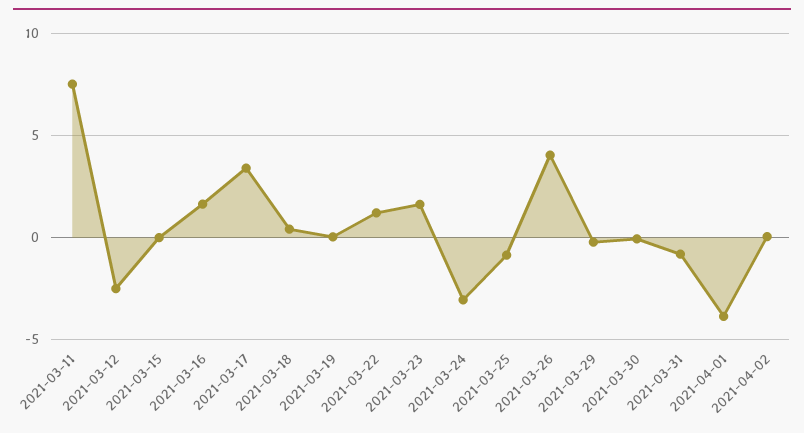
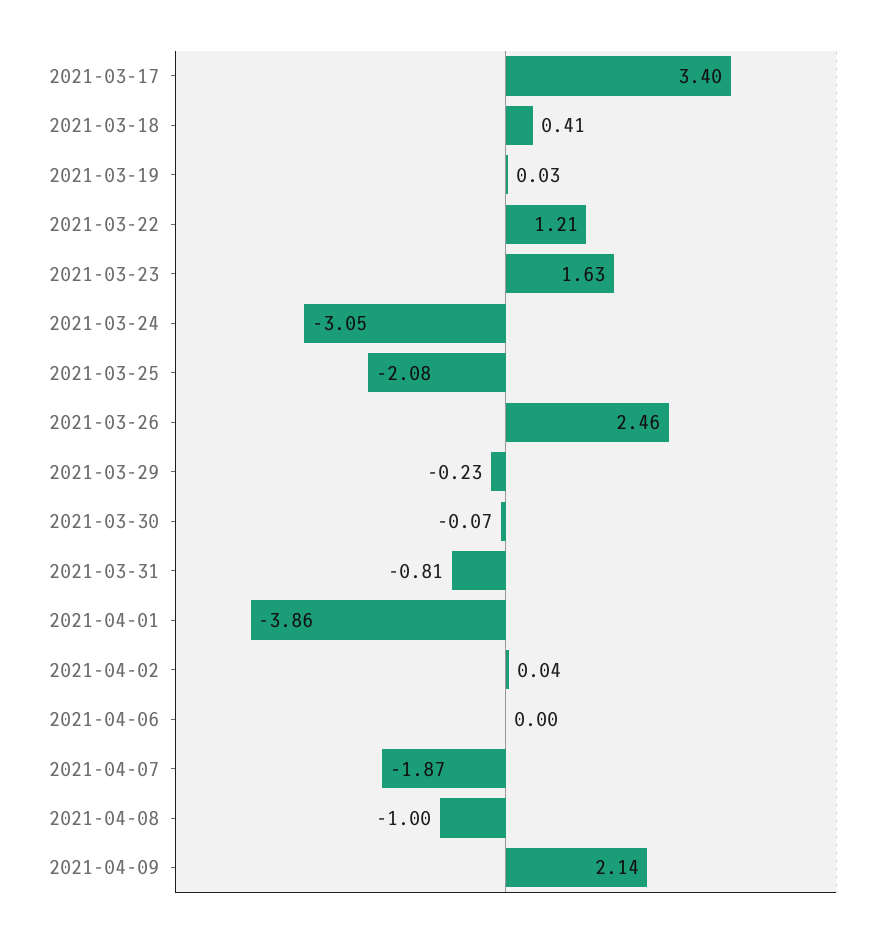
2021-03-11: 7.5 -> none
2021-03-12: -2.5 -> none
2021-03-15: 0 -> none
2021-03-16: 1.5 -> none
2021-03-25: -1 -> -2.08
2021-03-26: 4 -> 2.46
2021-04-06: none -> 0
2021-04-07: none -> -1.87
2021-04-08: none -> -1
2021-04-09: none -> 2.14

